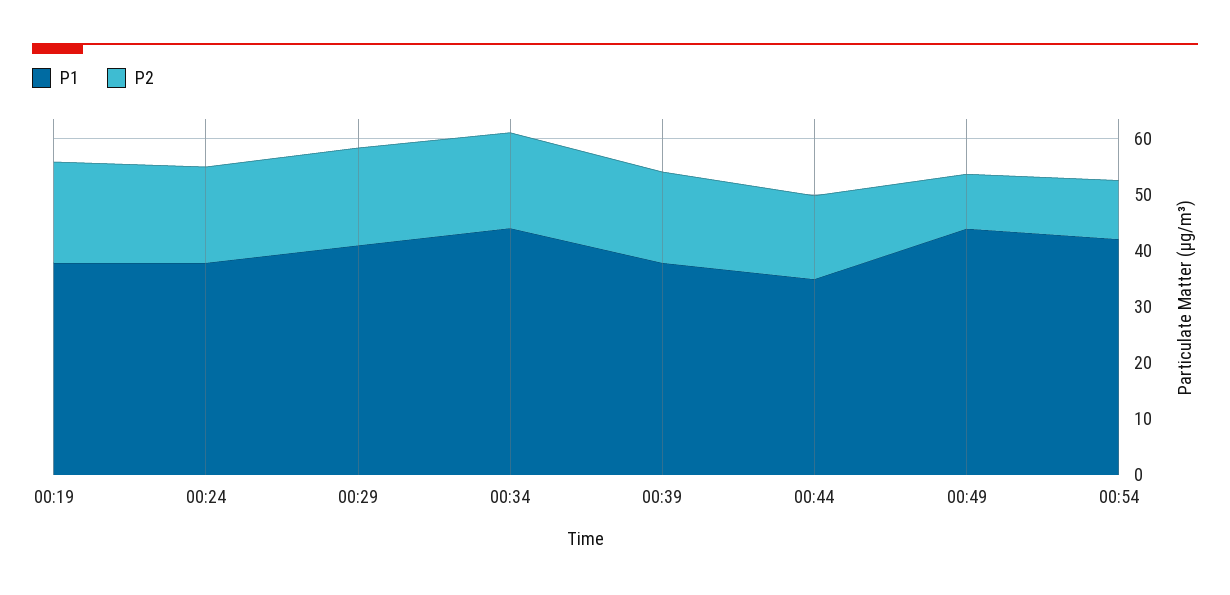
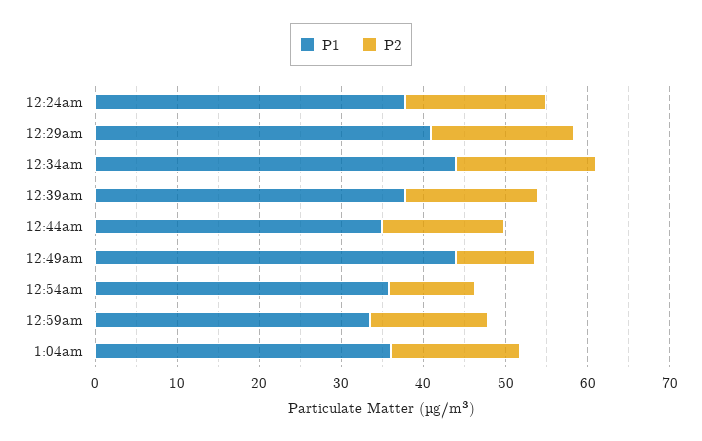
P1, 00:19: 38 -> none
P2, 00:19: 18 -> none
P1, 00:54: 42 -> 36
P1, 12:59am: none -> 34
P2, 12:59am: none -> 14
P1, 1:04am: none -> 36
P2, 1:04am: none -> 16

